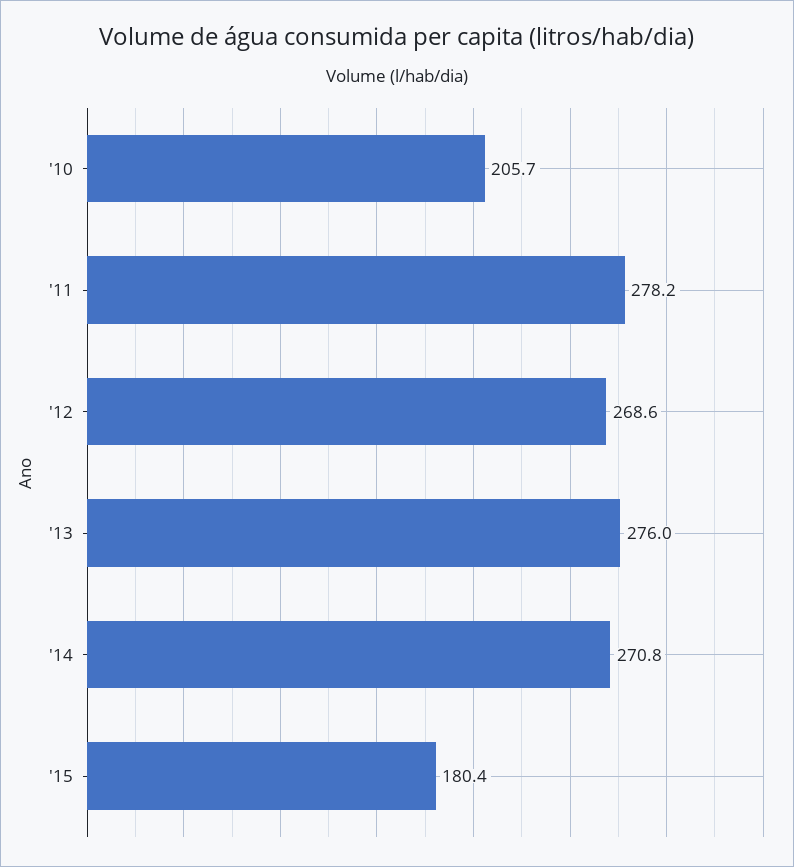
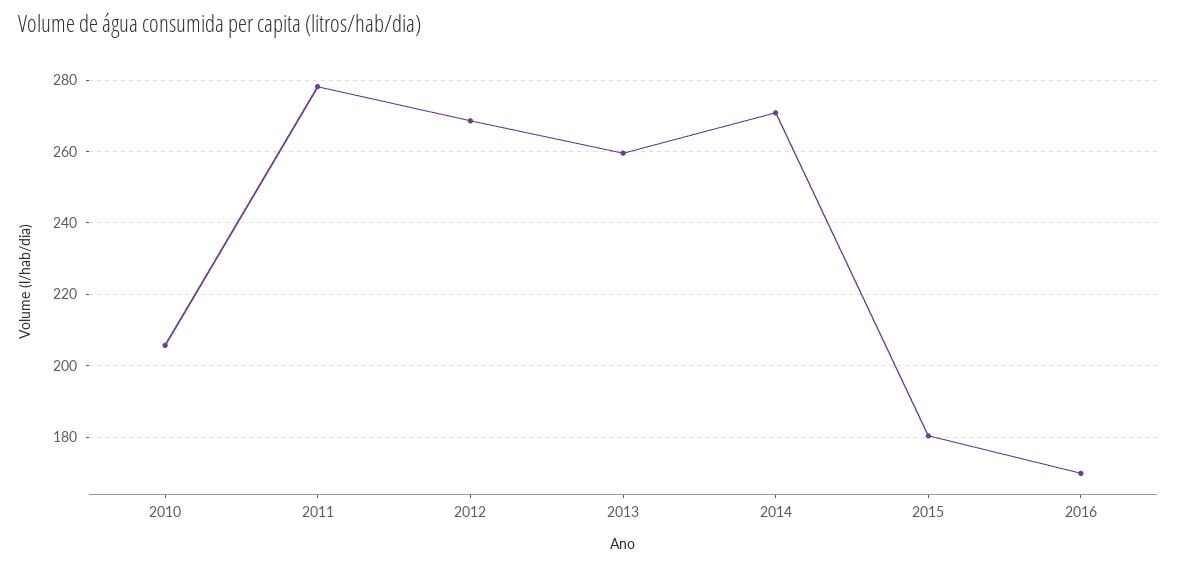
'13: 276 -> 260
2016: none -> 170

